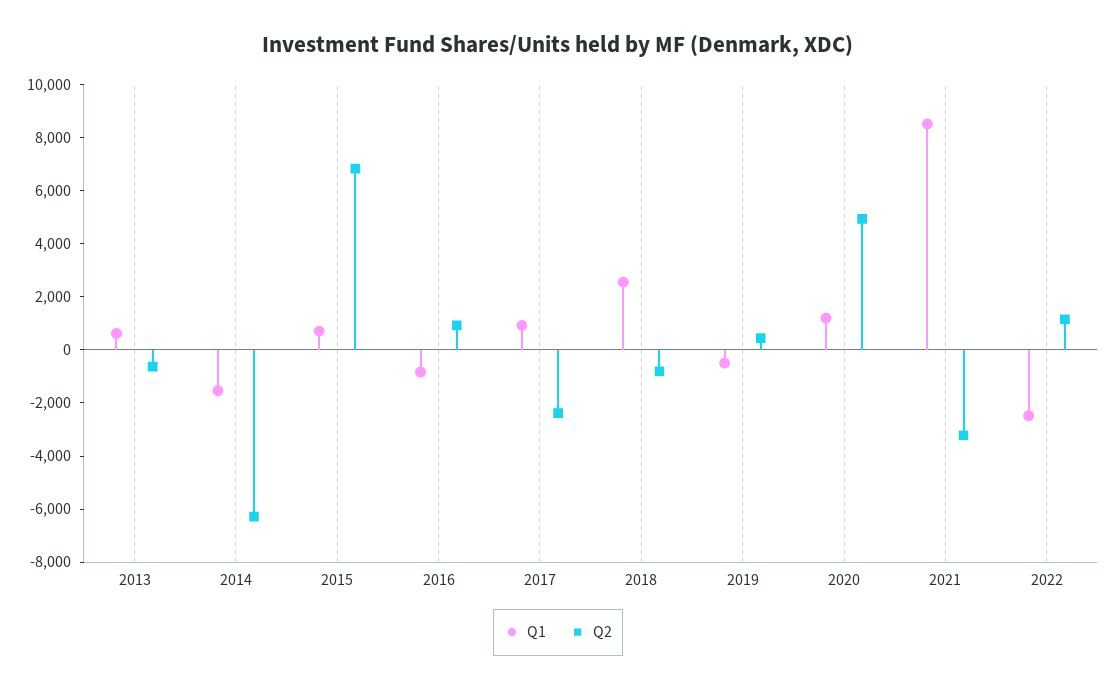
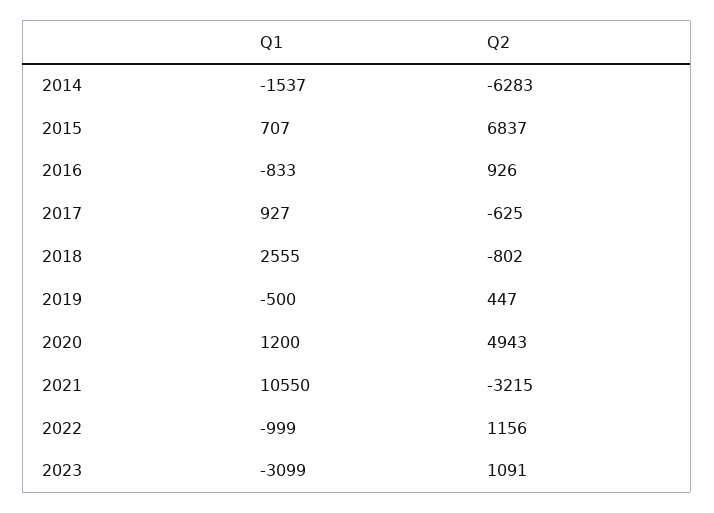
Q1, 2013: 500 -> none
Q2, 2013: -500 -> none
Q2, 2017: -2500 -> -625
Q1, 2021: 8500 -> 10550
Q1, 2022: -2500 -> -999
Q1, 2023: none -> -3099
Q2, 2023: none -> 1091

